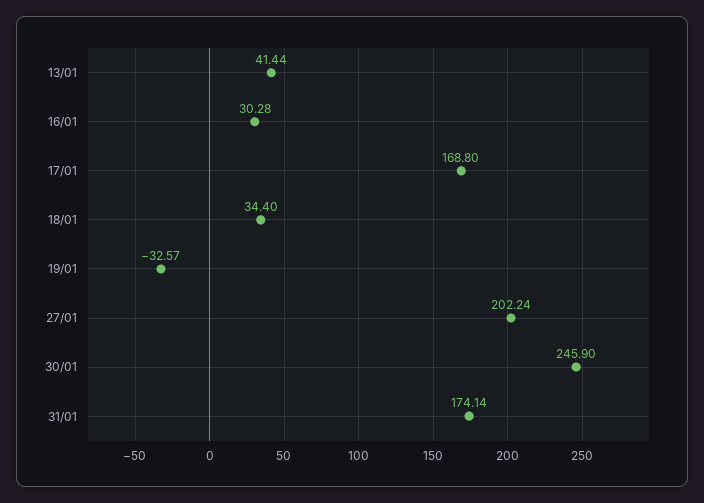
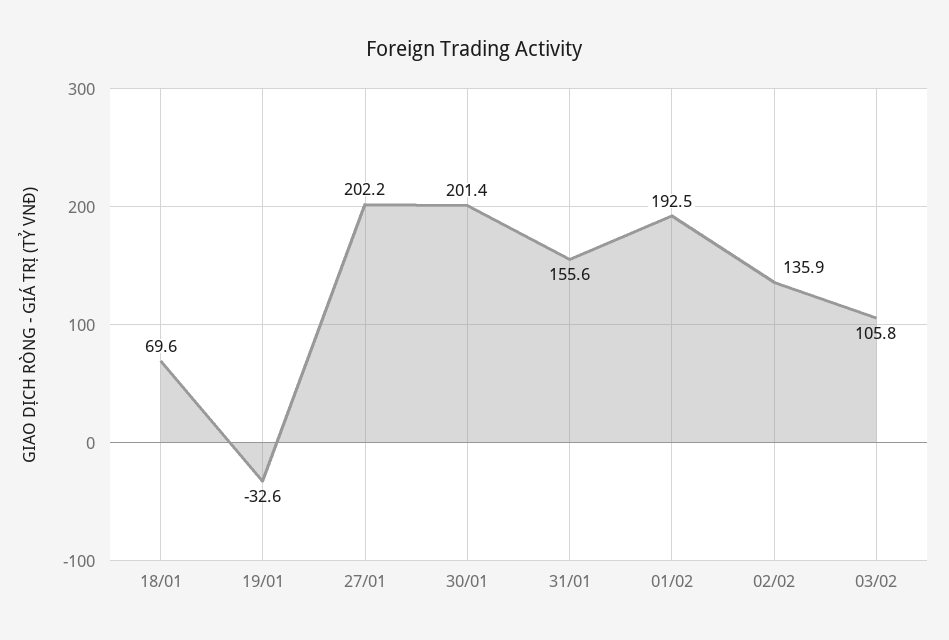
13/01: 41.44 -> none
16/01: 30.28 -> none
17/01: 168.8 -> none
18/01: 34.4 -> 69.6
30/01: 245.9 -> 201.4
31/01: 174.14 -> 155.6
01/02: none -> 192.5
02/02: none -> 135.9
03/02: none -> 105.8

